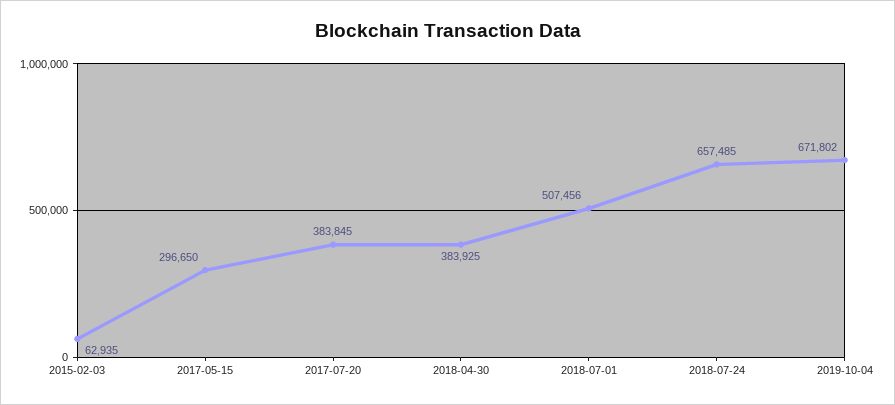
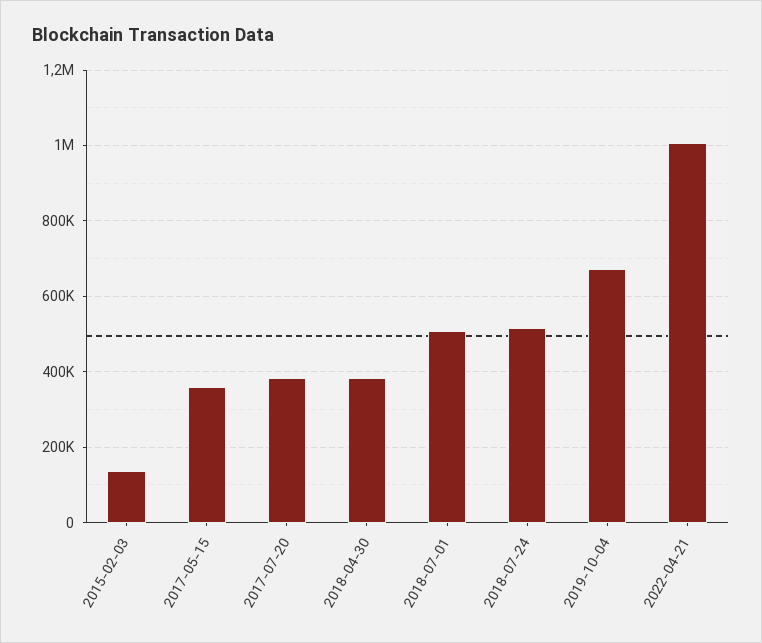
2015-02-03: 62935 -> 140000
2017-05-15: 296650 -> 360000
2018-07-24: 657485 -> 520000
2022-04-21: none -> 1000000

